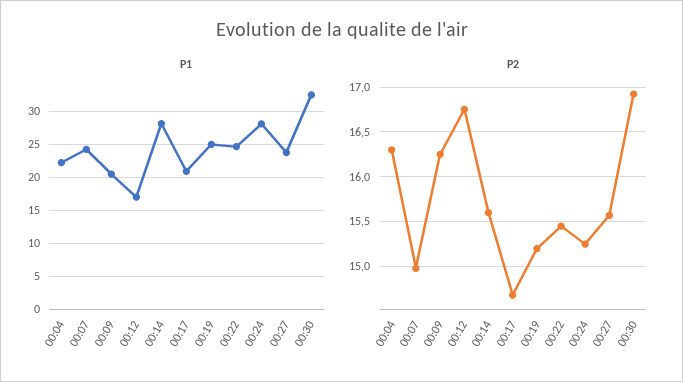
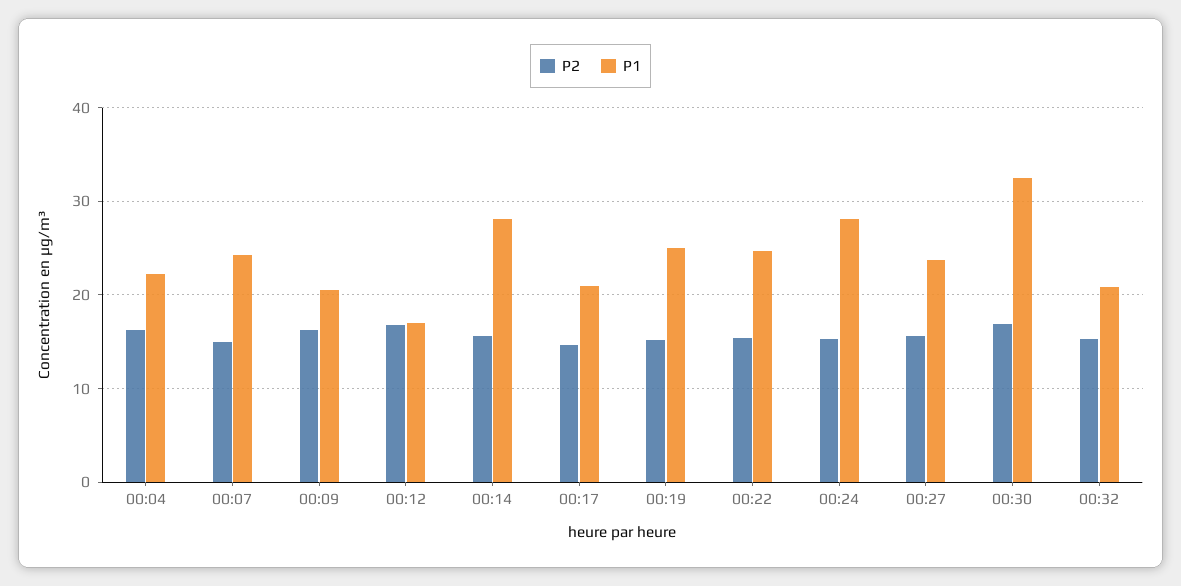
P2, 00:32: none -> 15
P1, 00:32: none -> 21

